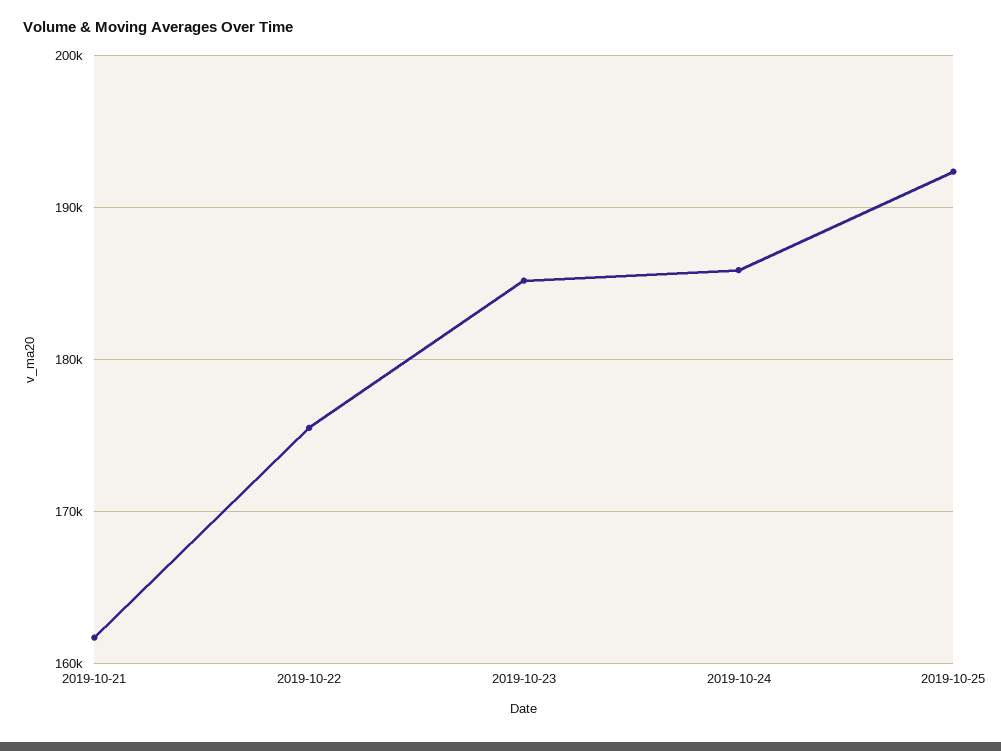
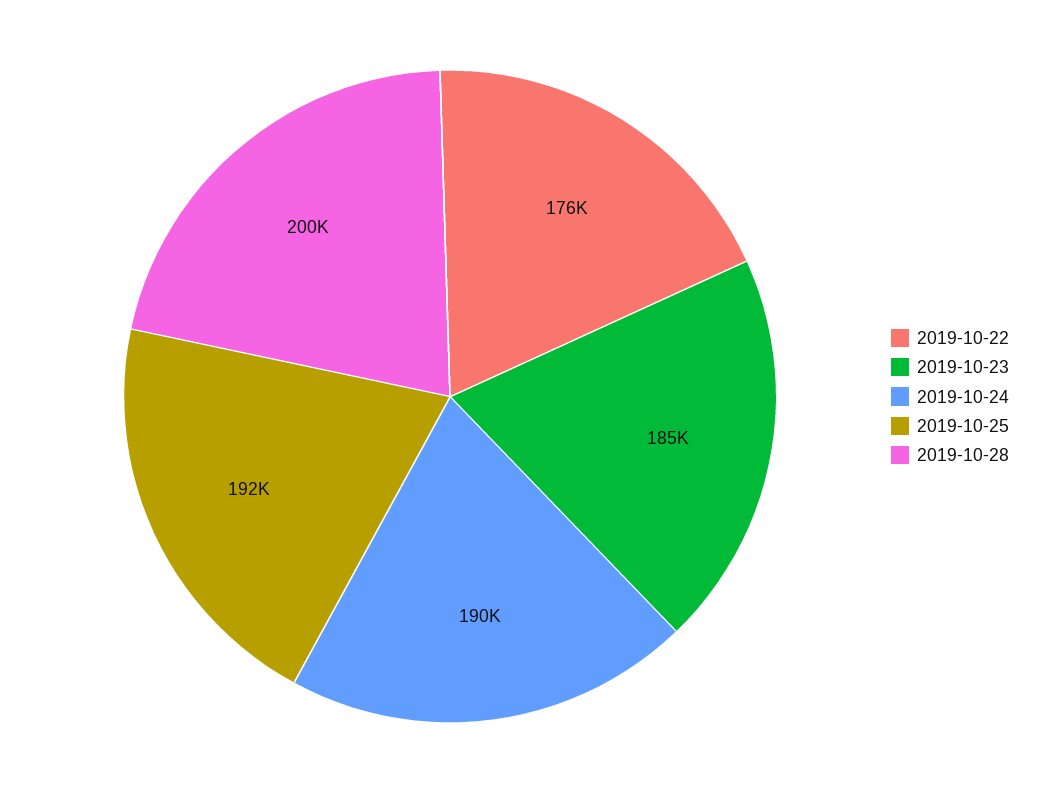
2019-10-21: 162000 -> none
2019-10-24: 186000 -> 190000
2019-10-28: none -> 200000

